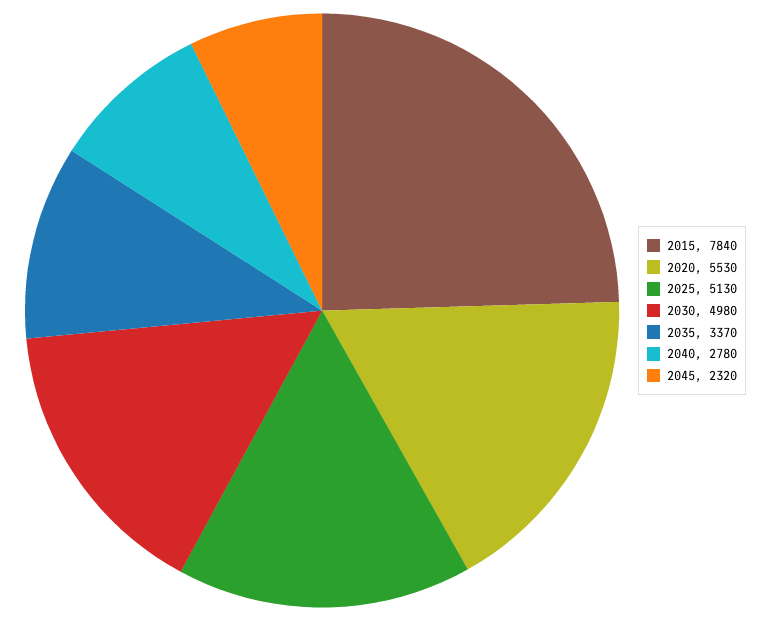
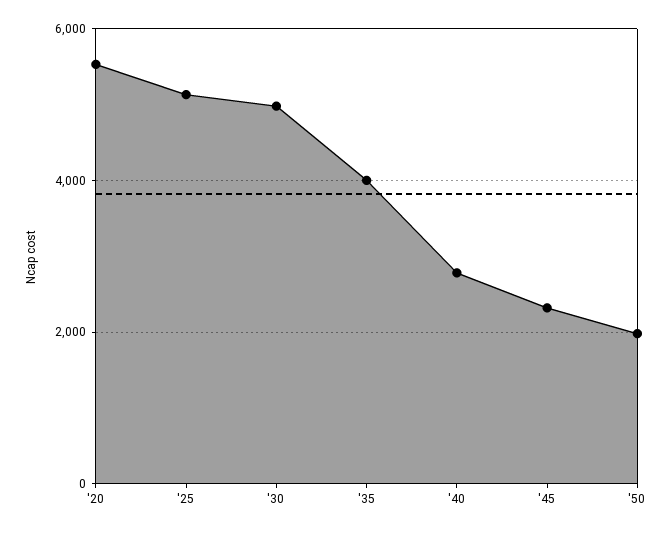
2015: 7840 -> none
2035: 3370 -> 4000
'50: none -> 2000

